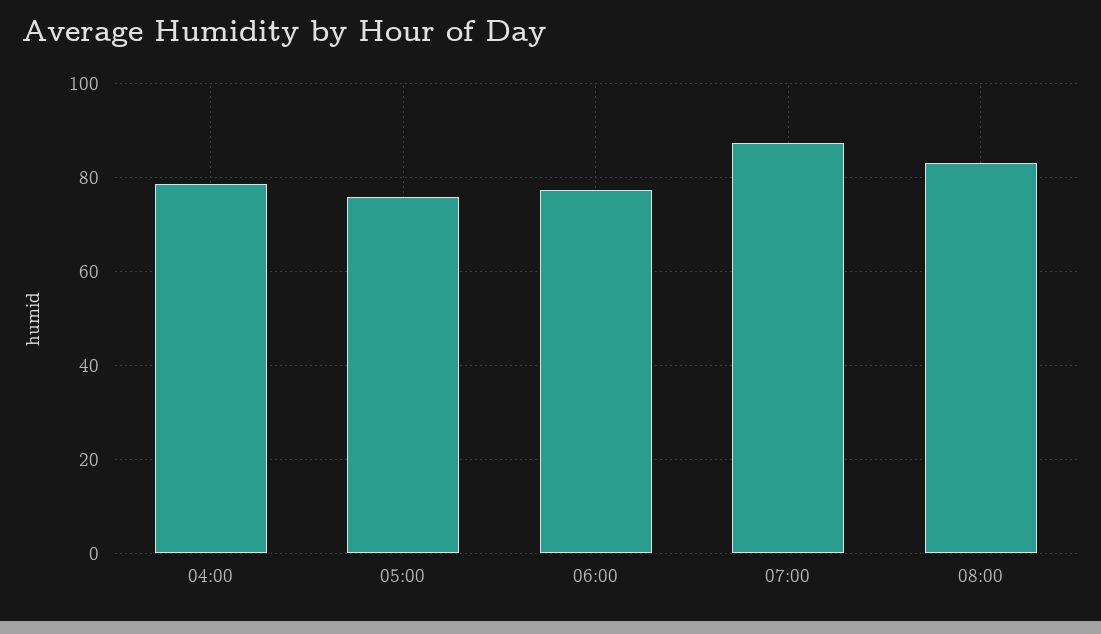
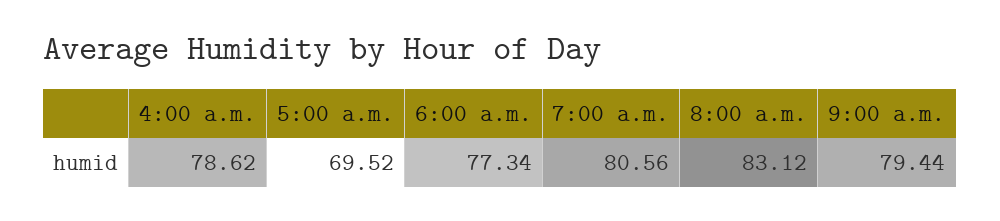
05:00: 76 -> 69.52
07:00: 88 -> 80.56
9:00 a.m.: none -> 79.44

